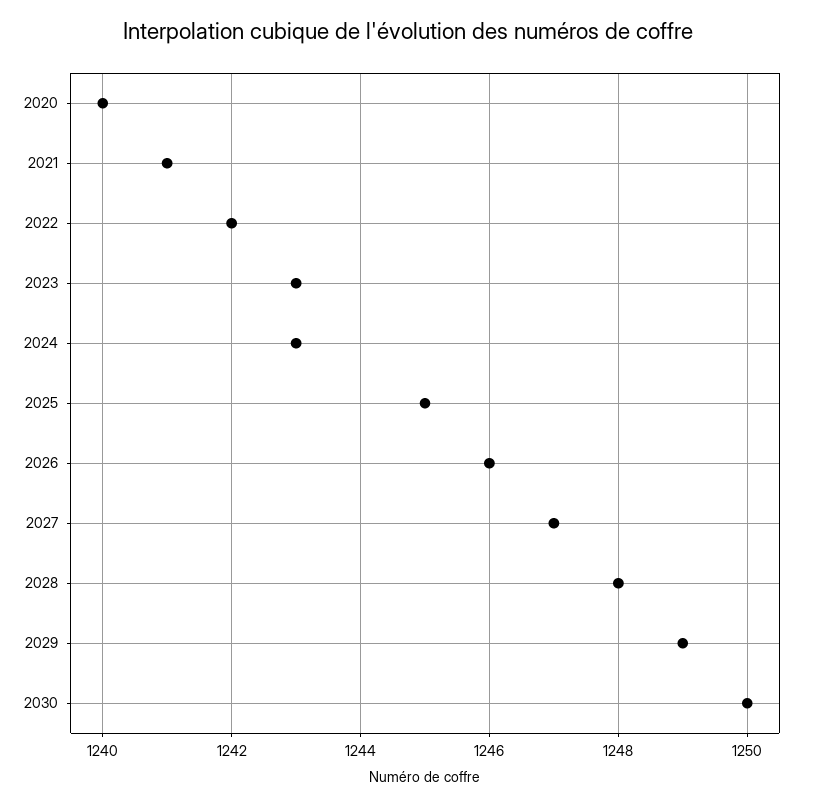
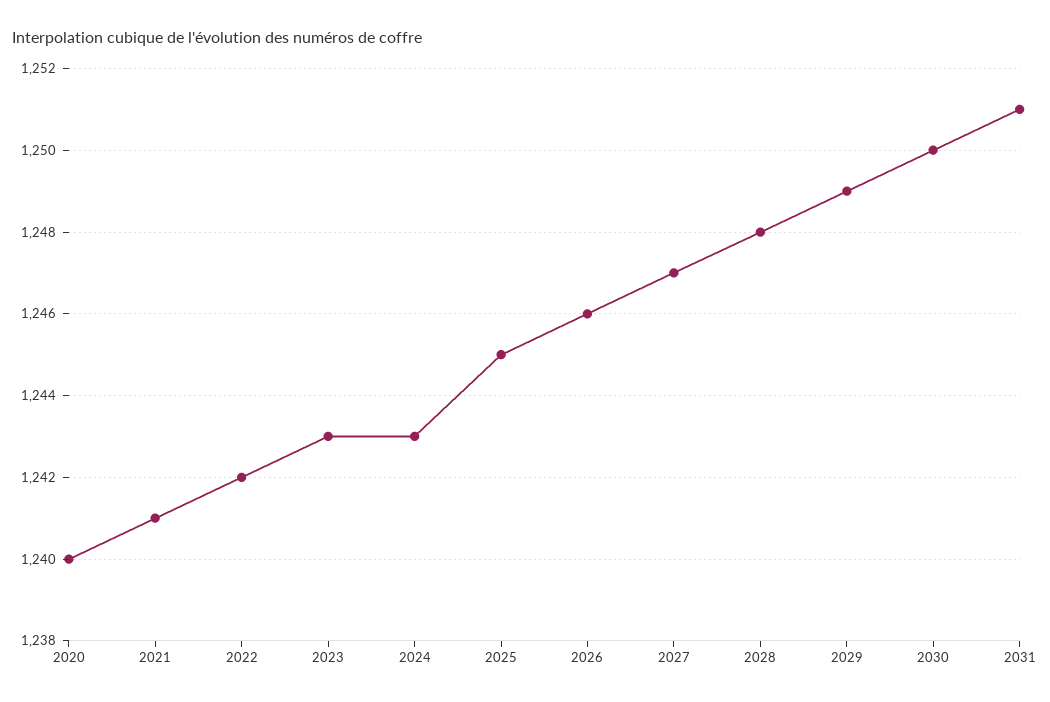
2031: none -> 1251

